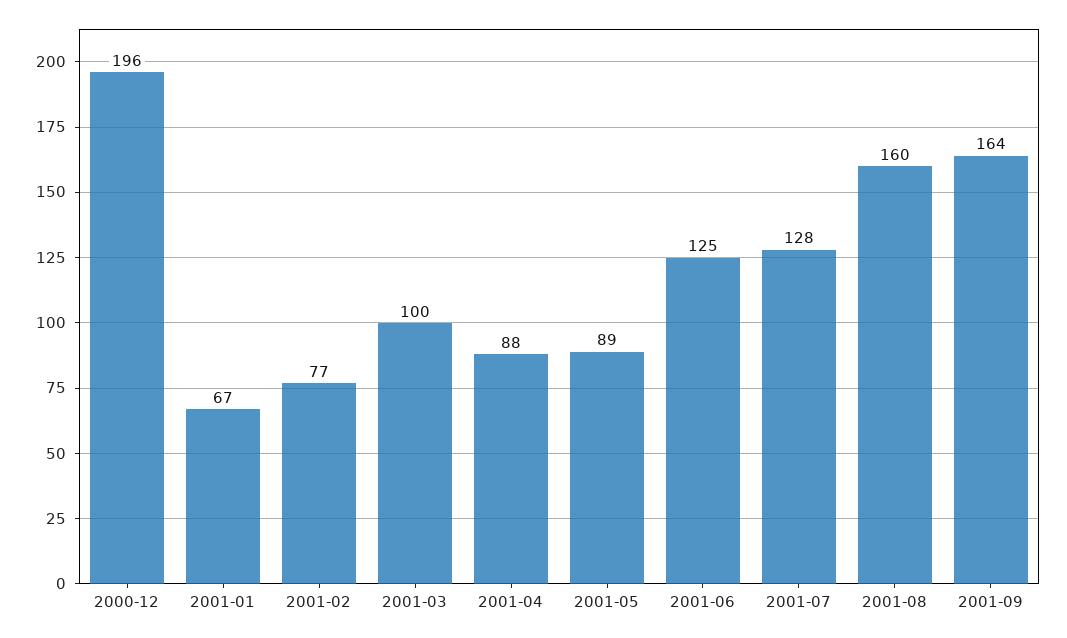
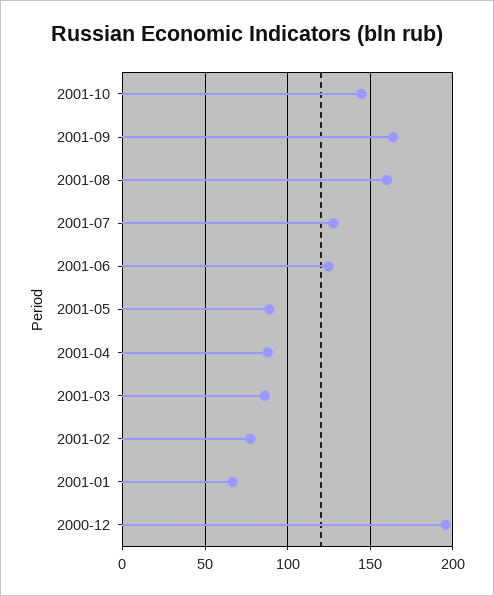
2001-03: 100 -> 85
2001-10: none -> 145

